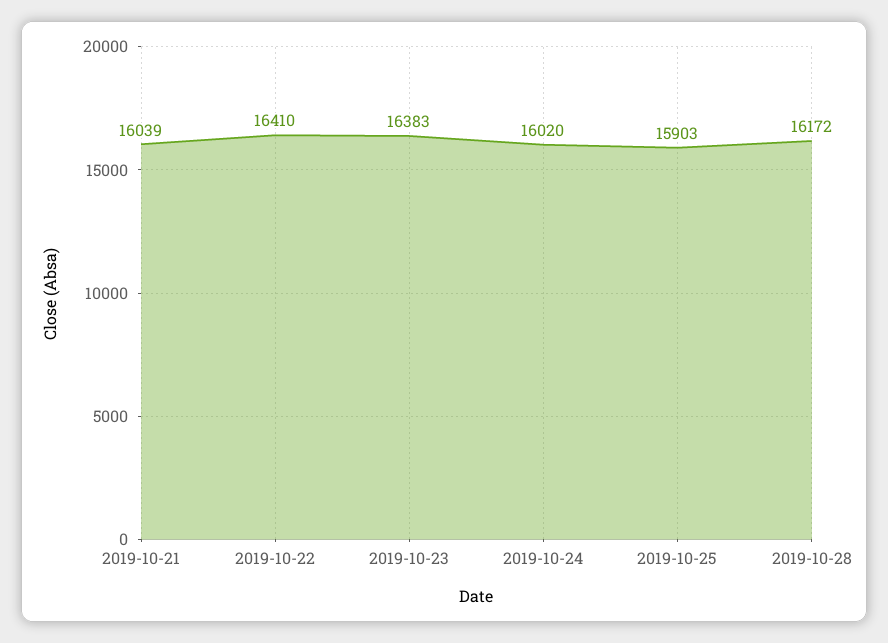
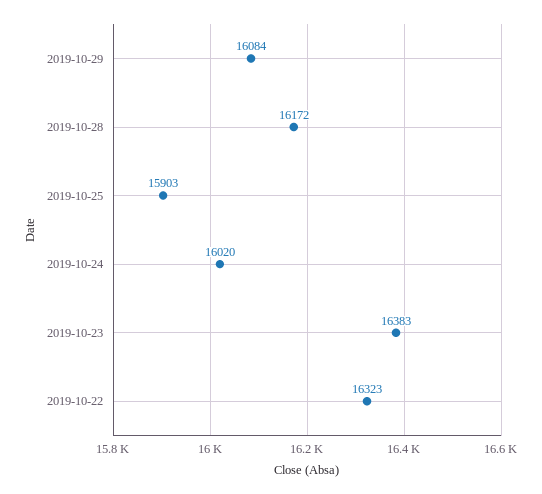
2019-10-21: 16039 -> none
2019-10-22: 16410 -> 16323
2019-10-29: none -> 16084

